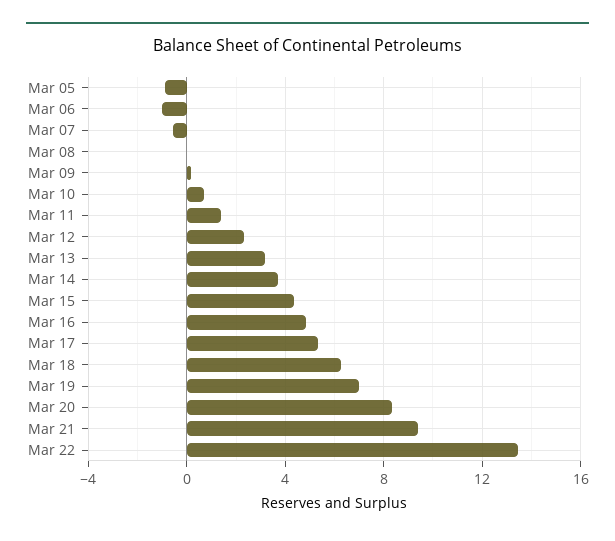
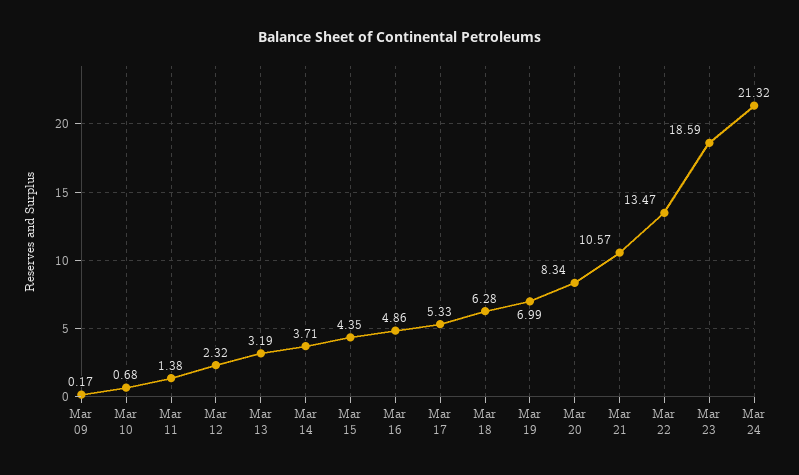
Mar 05: -1 -> none
Mar 06: -1 -> none
Mar 07: -0.5 -> none
Mar 08: 0 -> none
Mar 21: 9.5 -> 10.57
Mar 23: none -> 18.59
Mar 24: none -> 21.32

